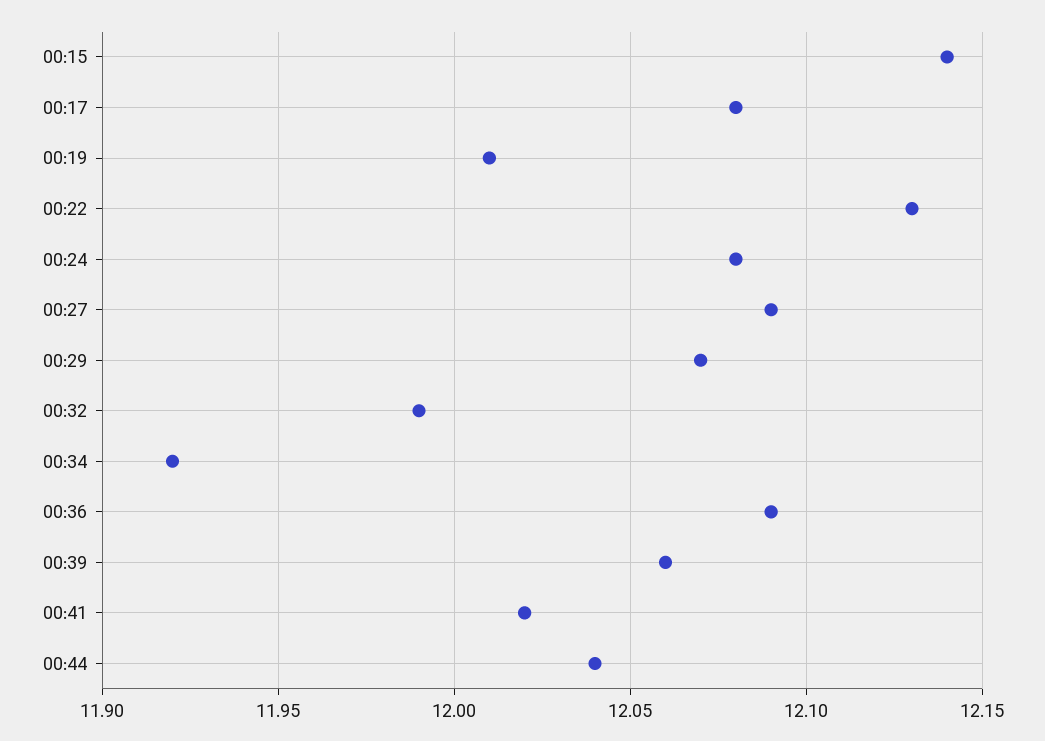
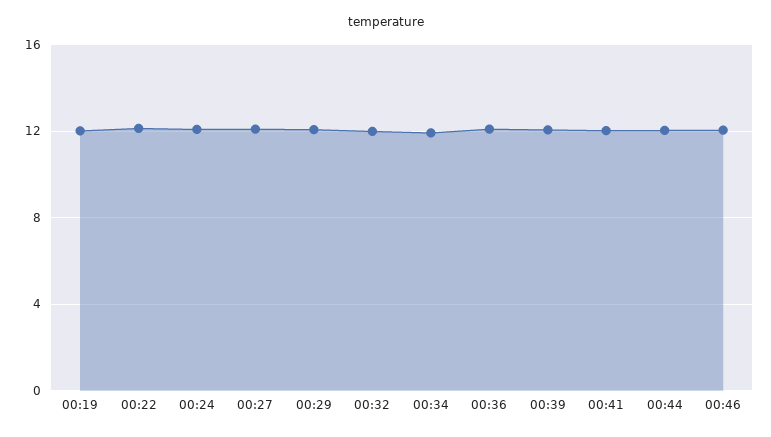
00:15: 12.14 -> none
00:17: 12.08 -> none
00:46: none -> 12

